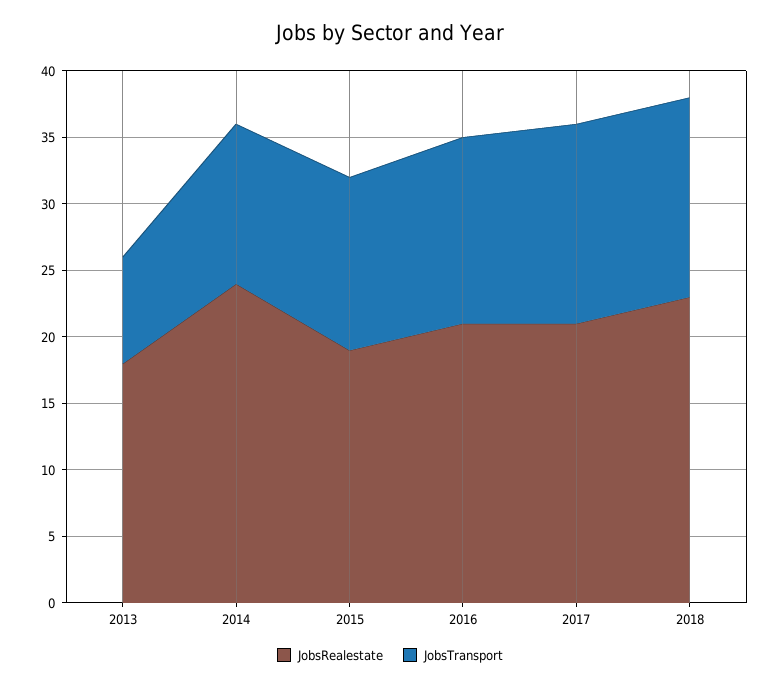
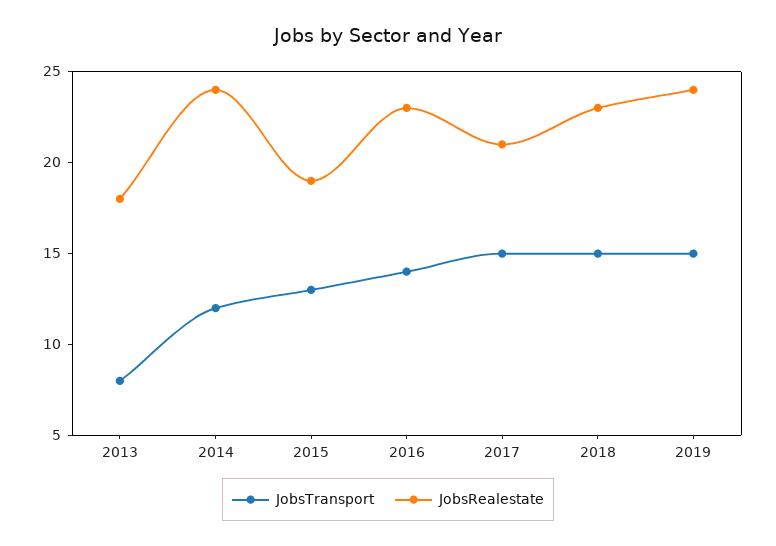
JobsRealestate, 2016: 21 -> 23
JobsTransport, 2019: none -> 15
JobsRealestate, 2019: none -> 24

